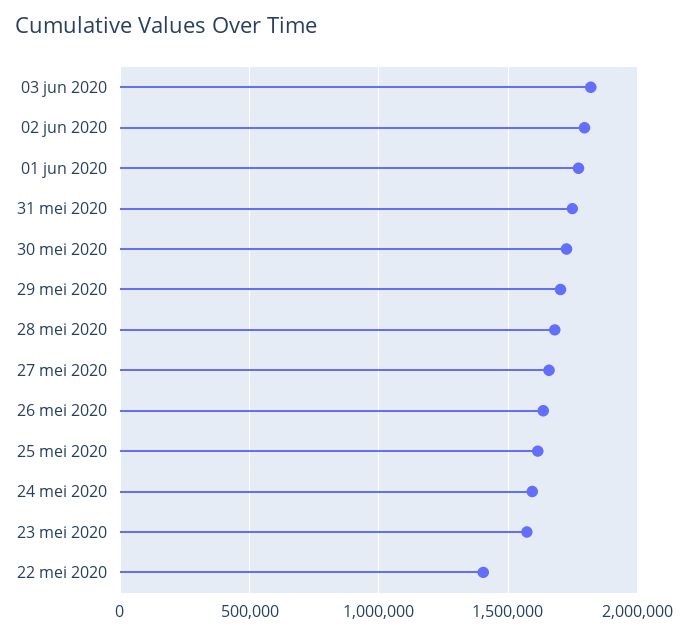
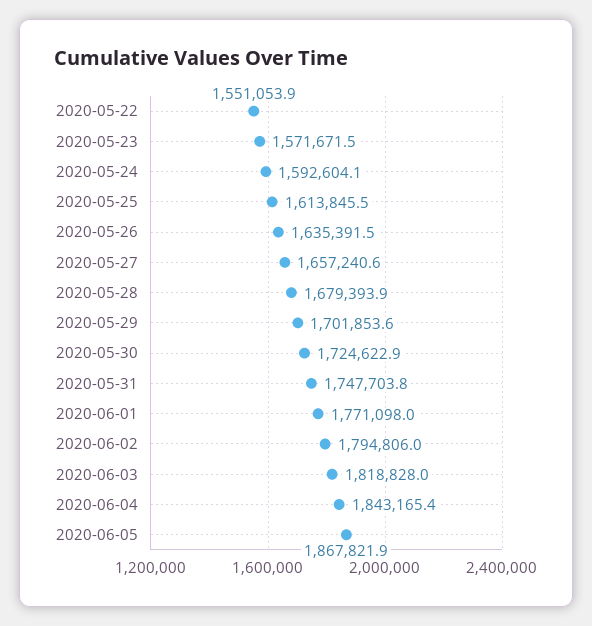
22 mei 2020: 1400000 -> 1551053.9
2020-06-04: none -> 1843165.4
2020-06-05: none -> 1867821.9

